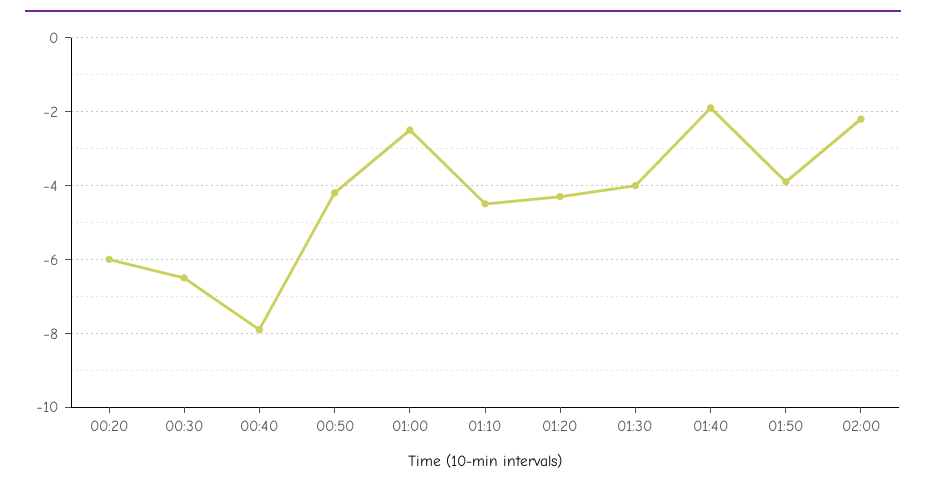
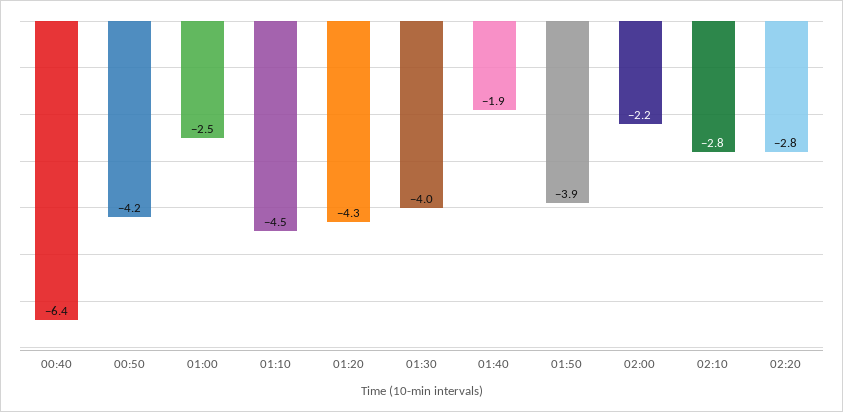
00:20: -6 -> none
00:30: -6.5 -> none
00:40: -8 -> -6.4
02:10: none -> -2.8
02:20: none -> -2.8

